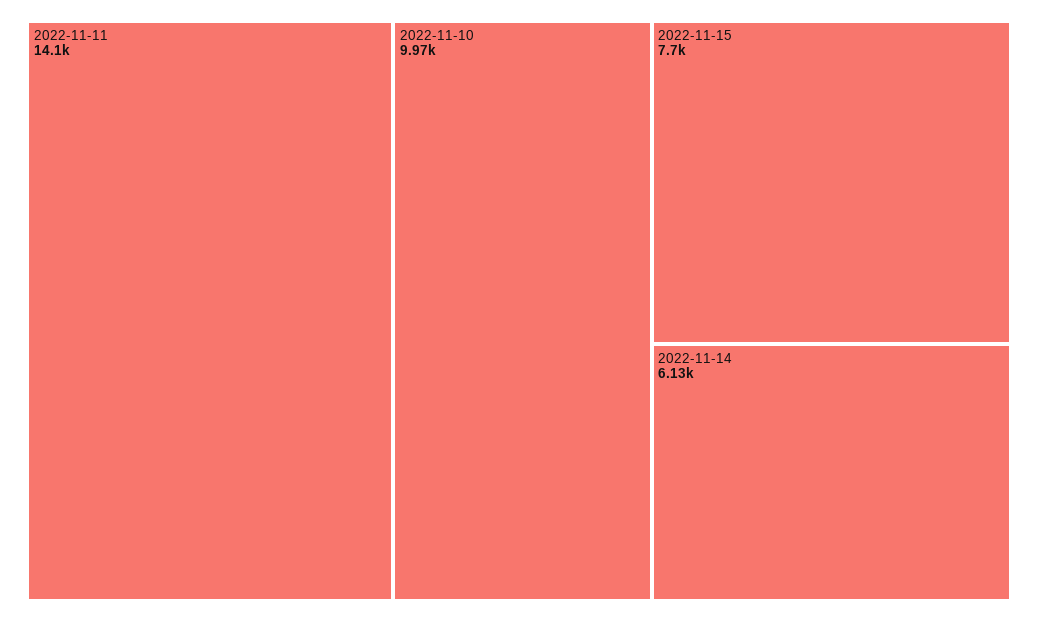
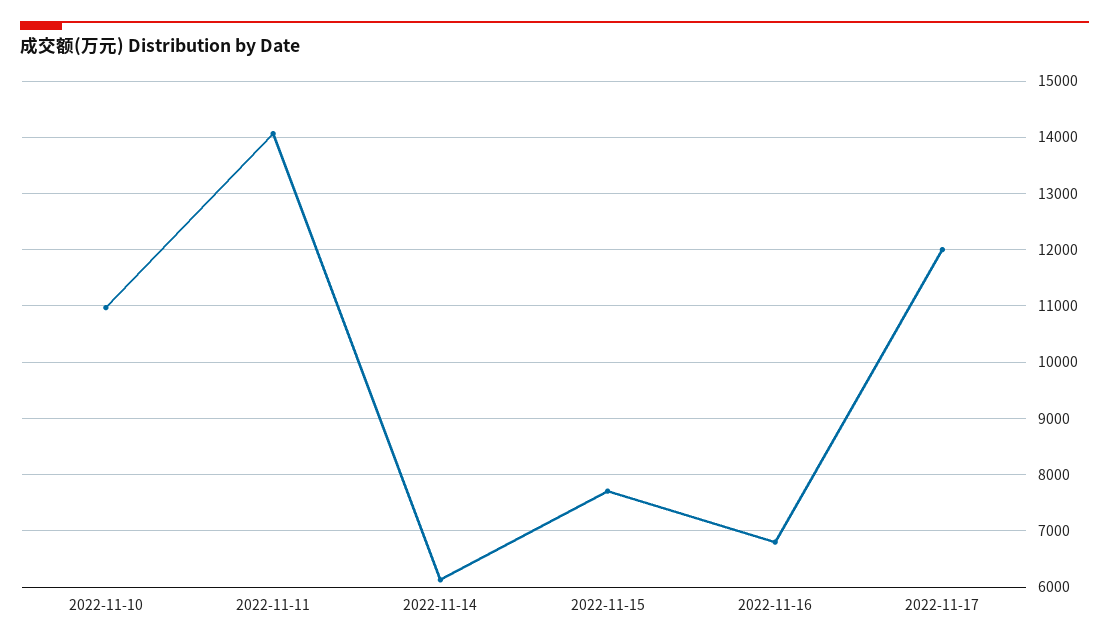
2022-11-10: 9970 -> 11000
2022-11-16: none -> 6800
2022-11-17: none -> 12000

